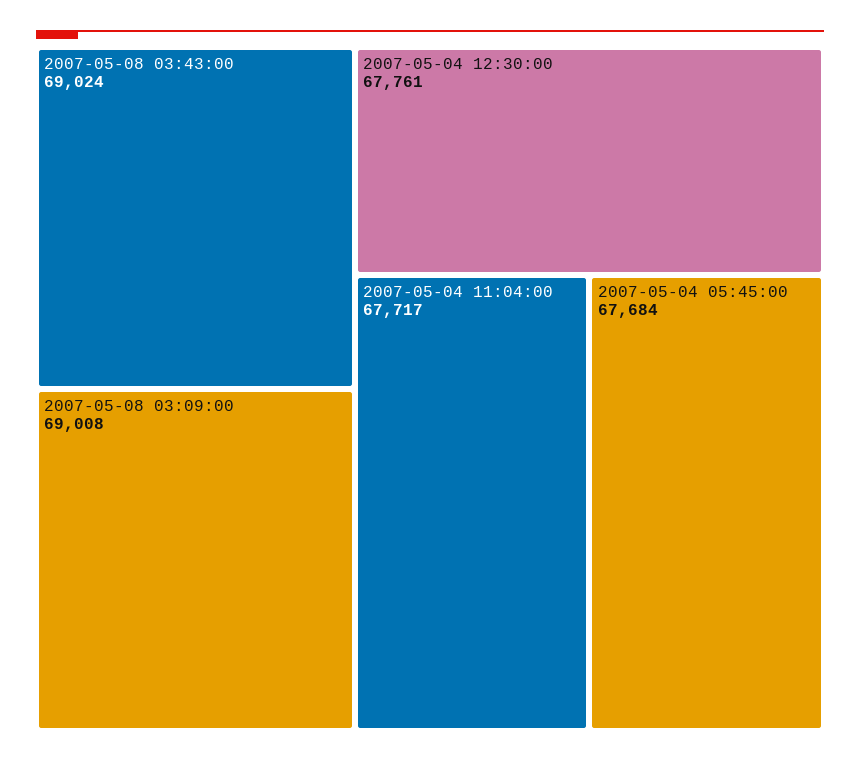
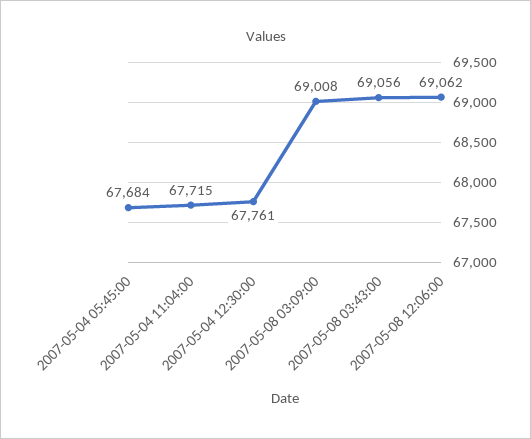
2007-05-08 03:43:00: 69024 -> 69056
2007-05-04 11:04:00: 67717 -> 67715
2007-05-08 12:06:00: none -> 69062

